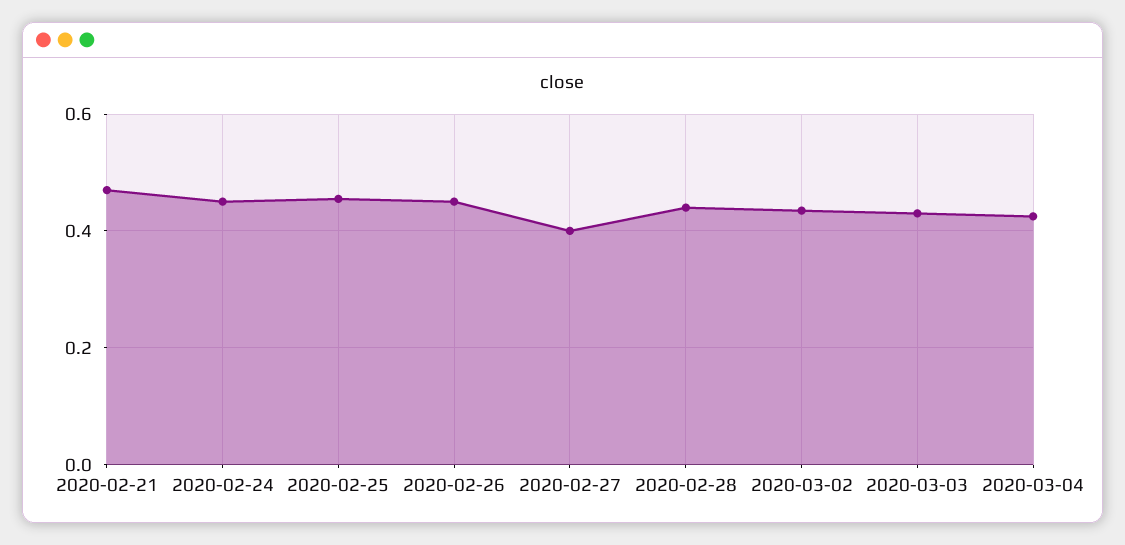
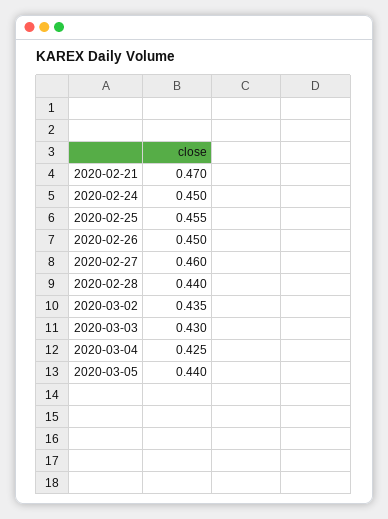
2020-02-27: 0.4 -> 0.46
2020-03-05: none -> 0.44

